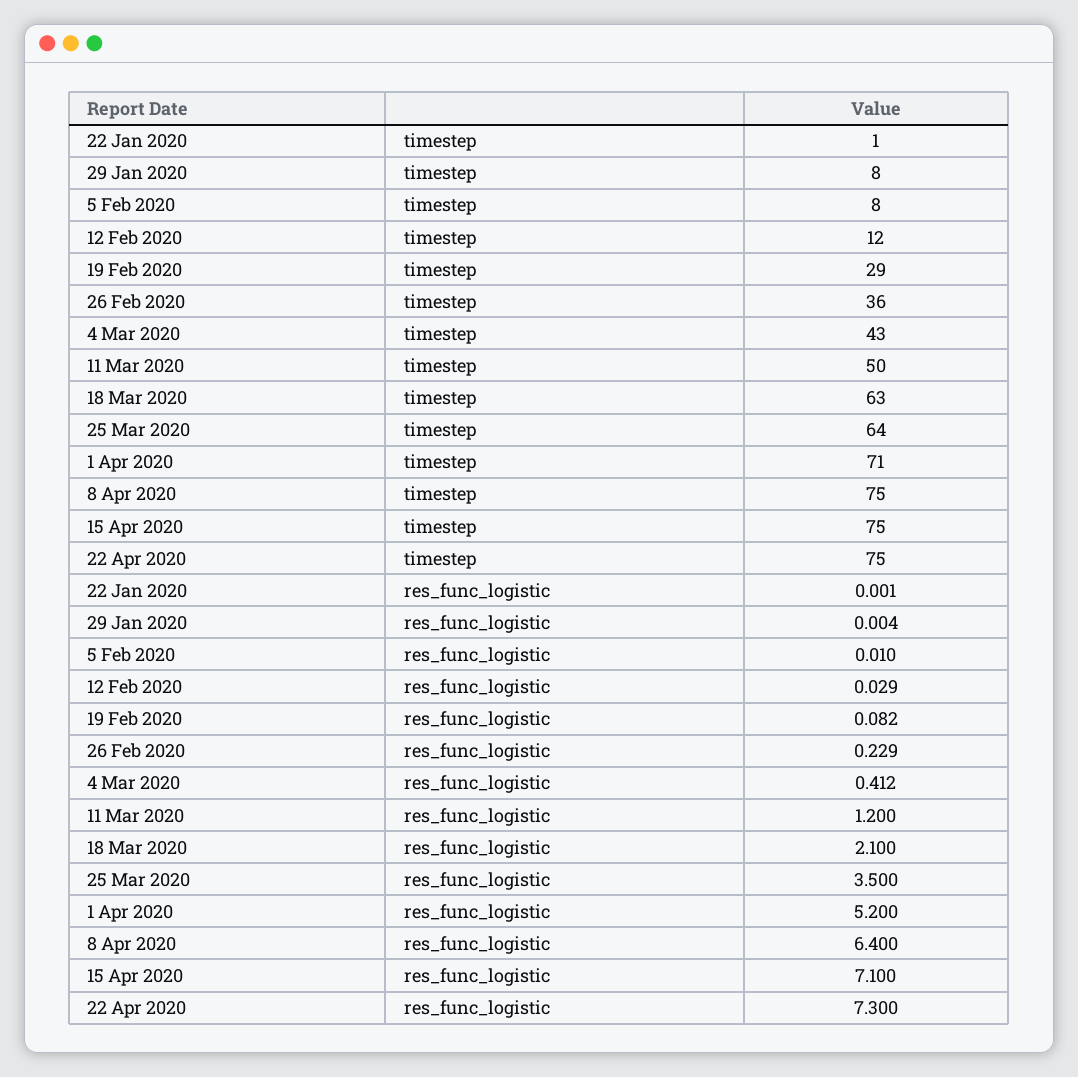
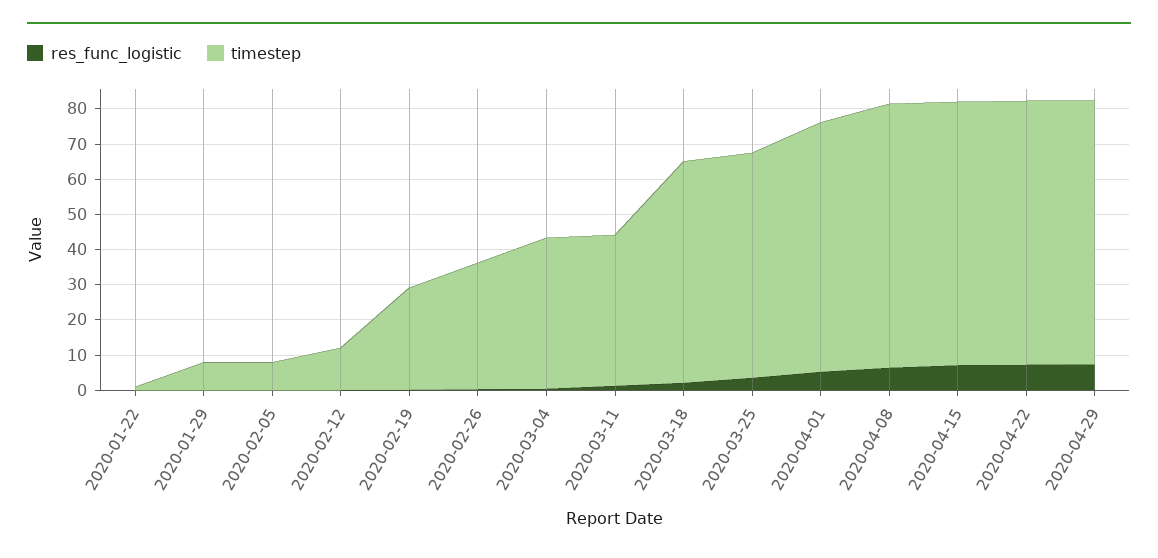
timestep, 11 Mar 2020: 50 -> 42.5
res_func_logistic, 2020-04-29: none -> 7.5
timestep, 2020-04-29: none -> 75

